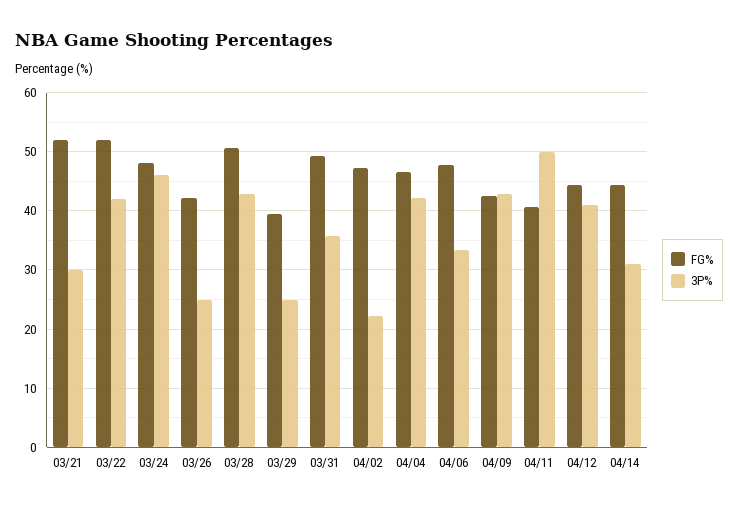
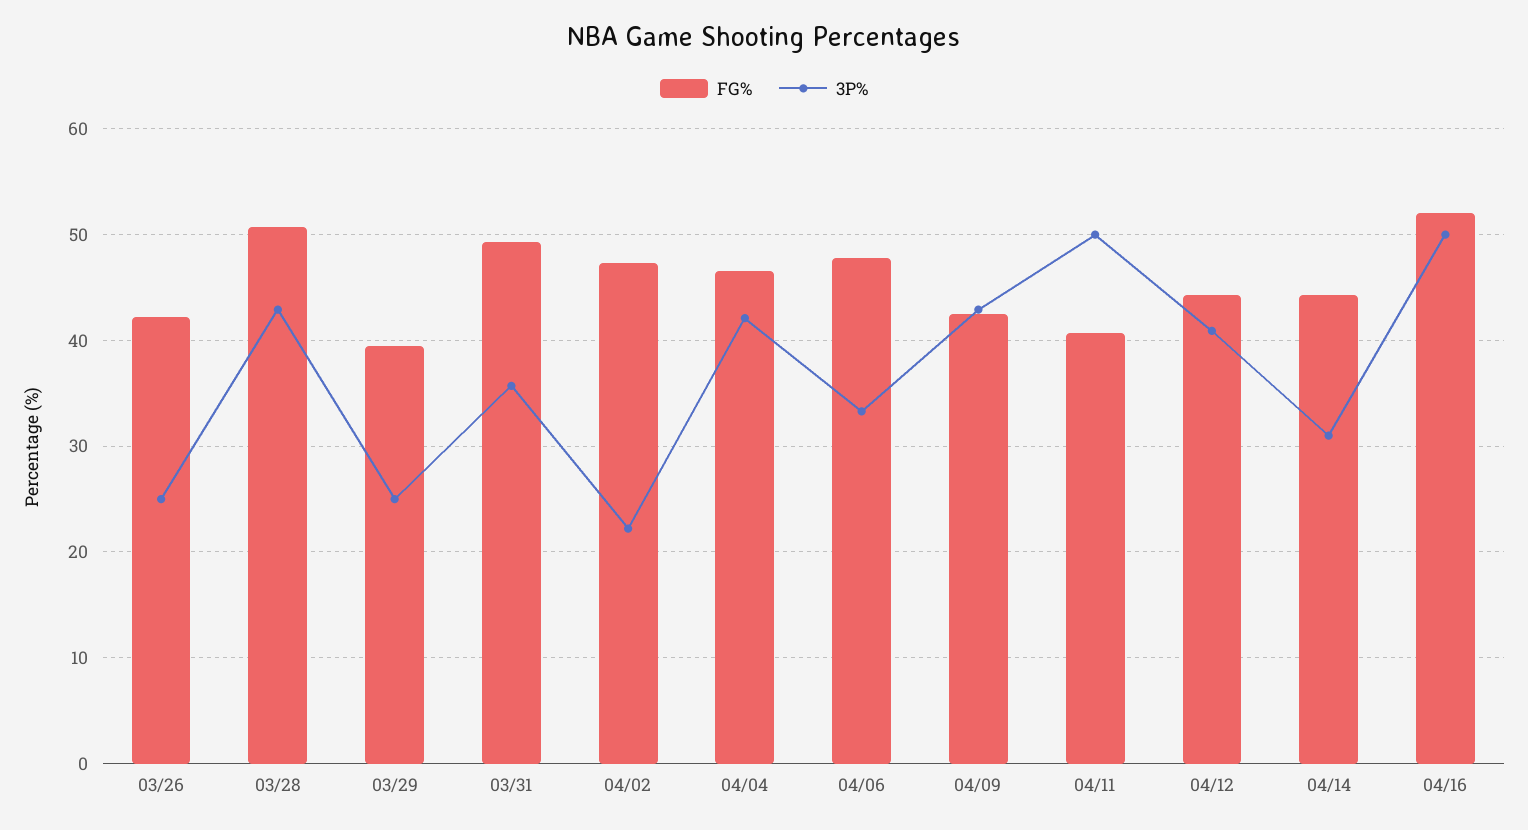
FG%, 03/21: 52 -> none
3P%, 03/21: 30 -> none
FG%, 03/22: 52 -> none
3P%, 03/22: 42 -> none
FG%, 03/24: 48 -> none
3P%, 03/24: 46 -> none
FG%, 04/16: none -> 52
3P%, 04/16: none -> 50

